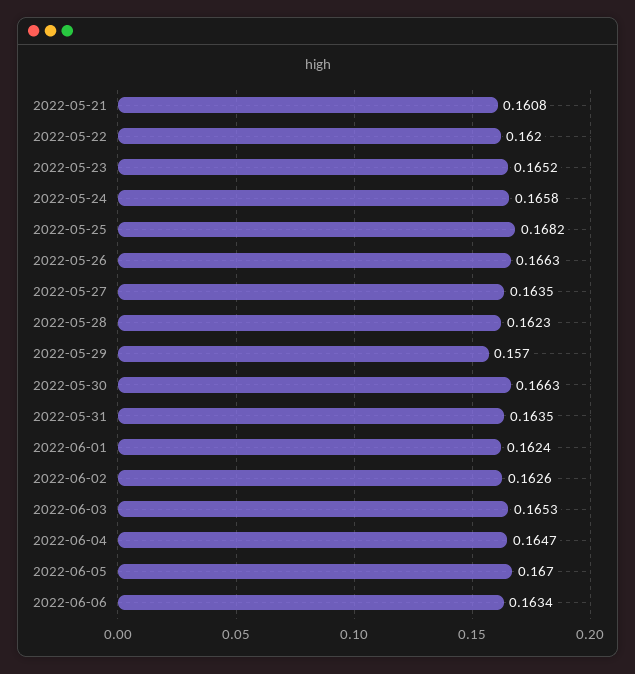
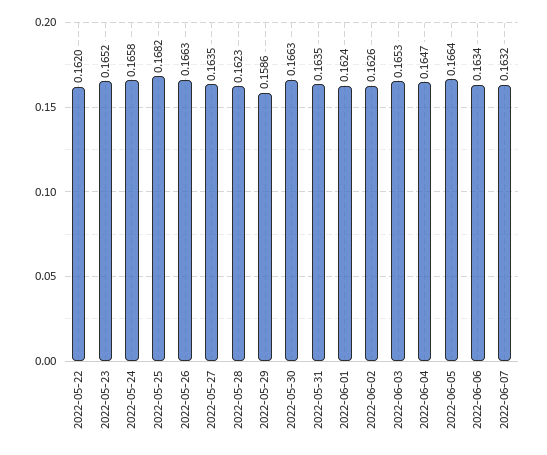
2022-05-21: 0.1608 -> none
2022-05-29: 0.157 -> 0.1586
2022-06-05: 0.167 -> 0.1664
2022-06-07: none -> 0.1632

